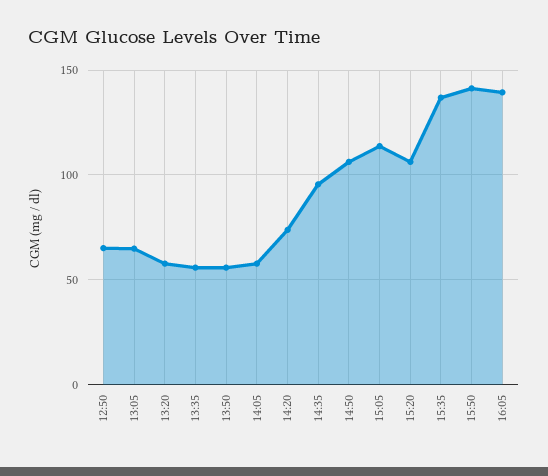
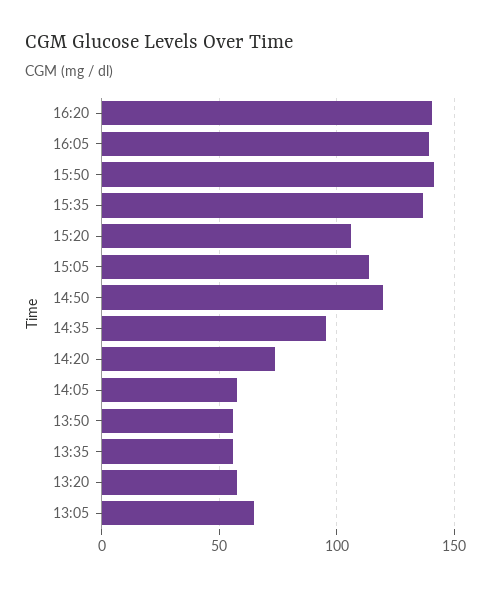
12:50: 65 -> none
14:50: 105 -> 120
16:20: none -> 140

